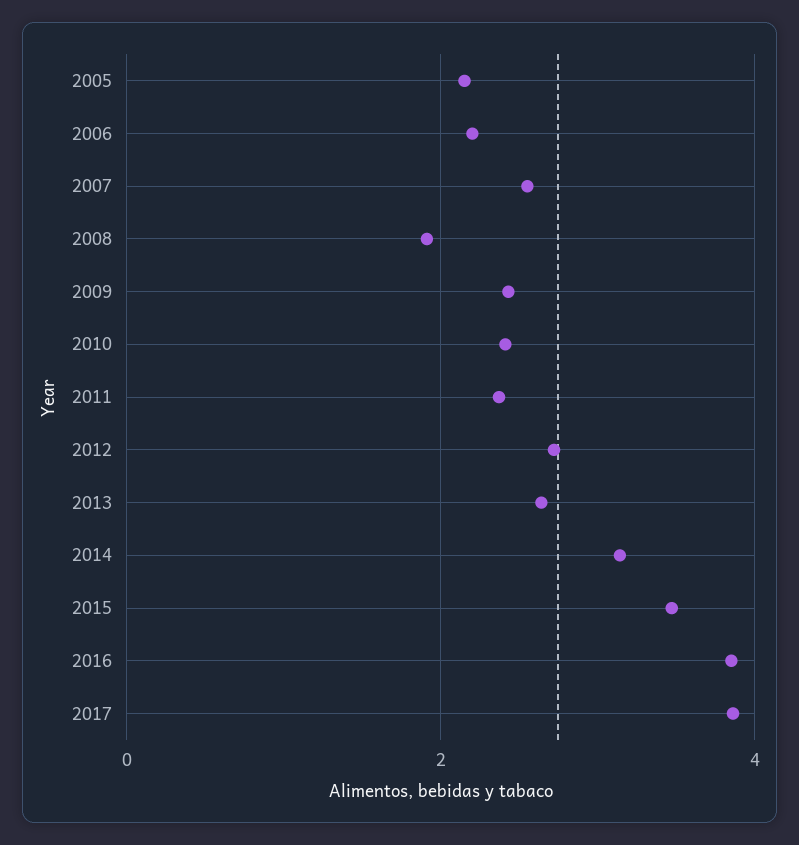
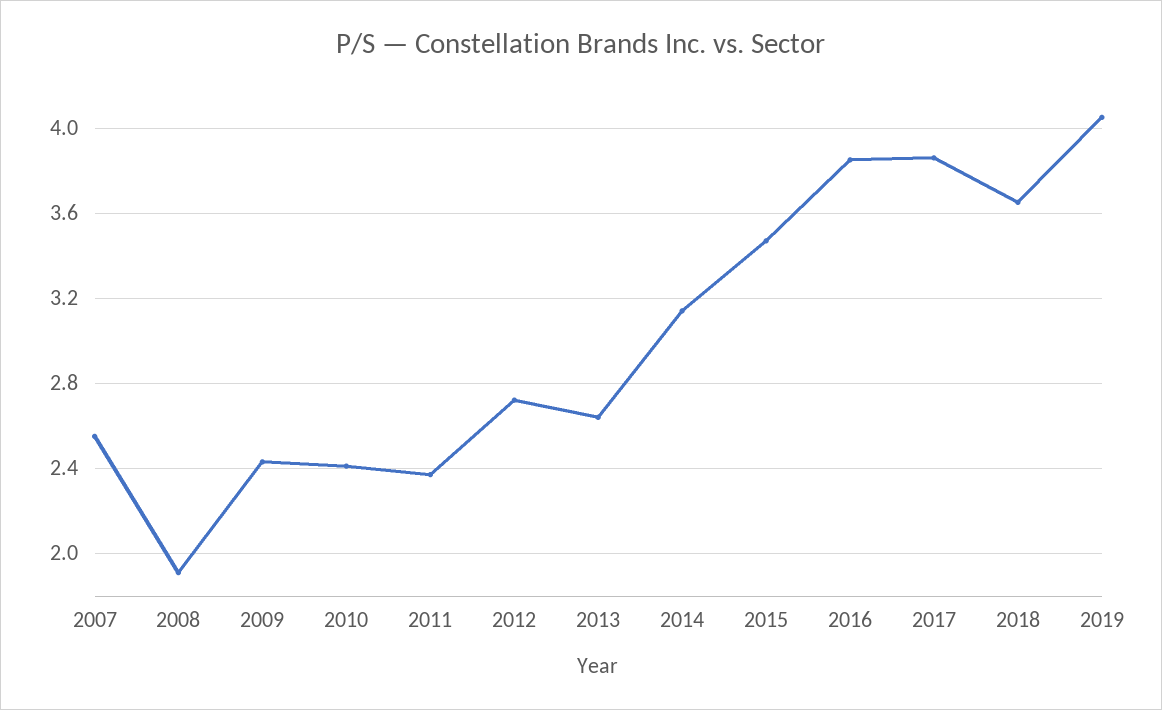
2005: 2.2 -> none
2006: 2.2 -> none
2018: none -> 3.65
2019: none -> 4.05

